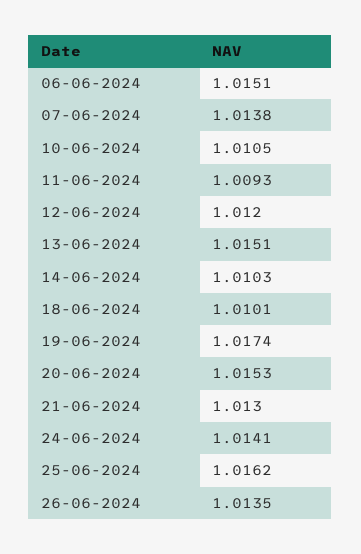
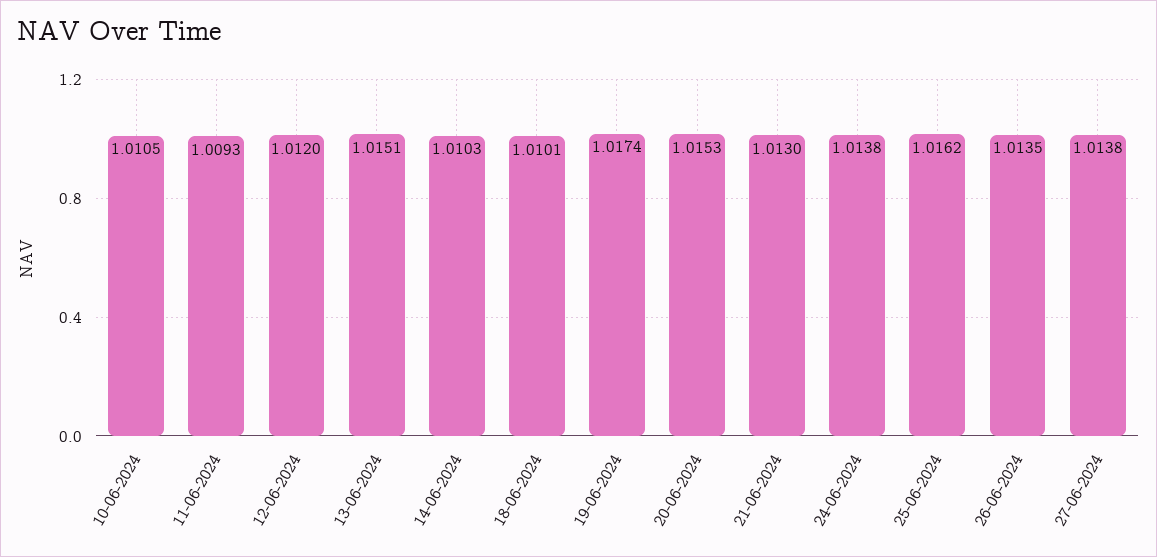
06-06-2024: 1.0151 -> none
07-06-2024: 1.0138 -> none
24-06-2024: 1.0141 -> 1.0138
27-06-2024: none -> 1.0138

